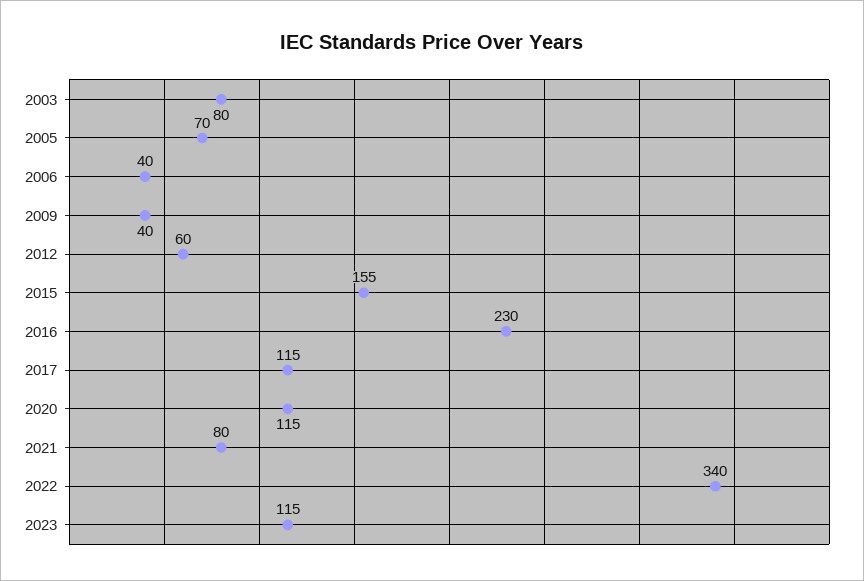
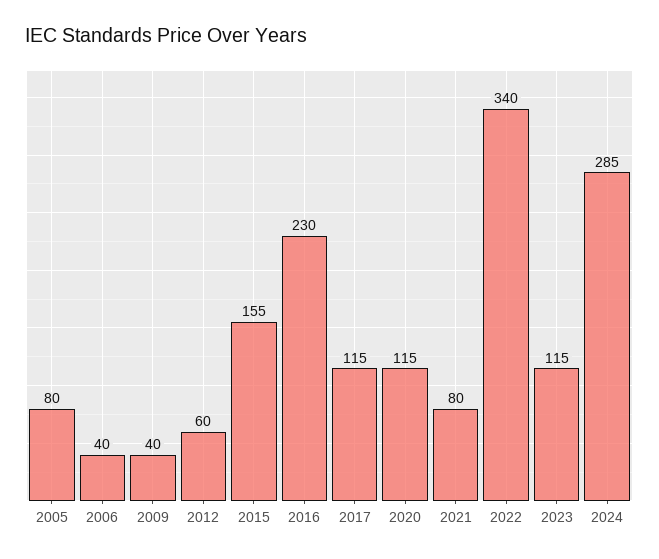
2003: 80 -> none
2005: 70 -> 80
2024: none -> 285

